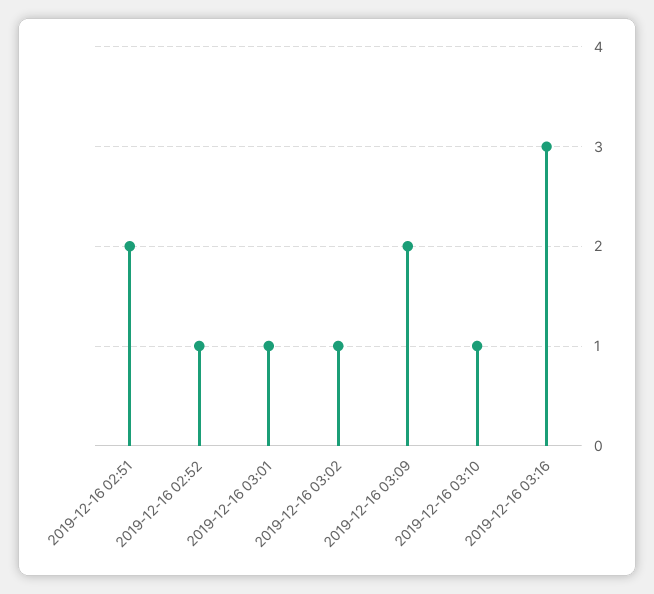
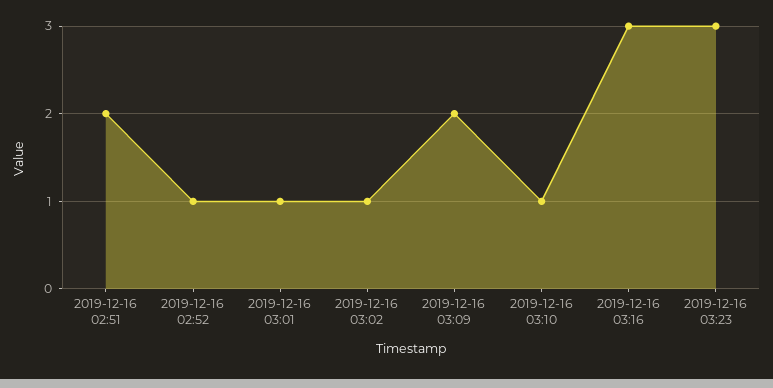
2019-12-16 03:23: none -> 3

